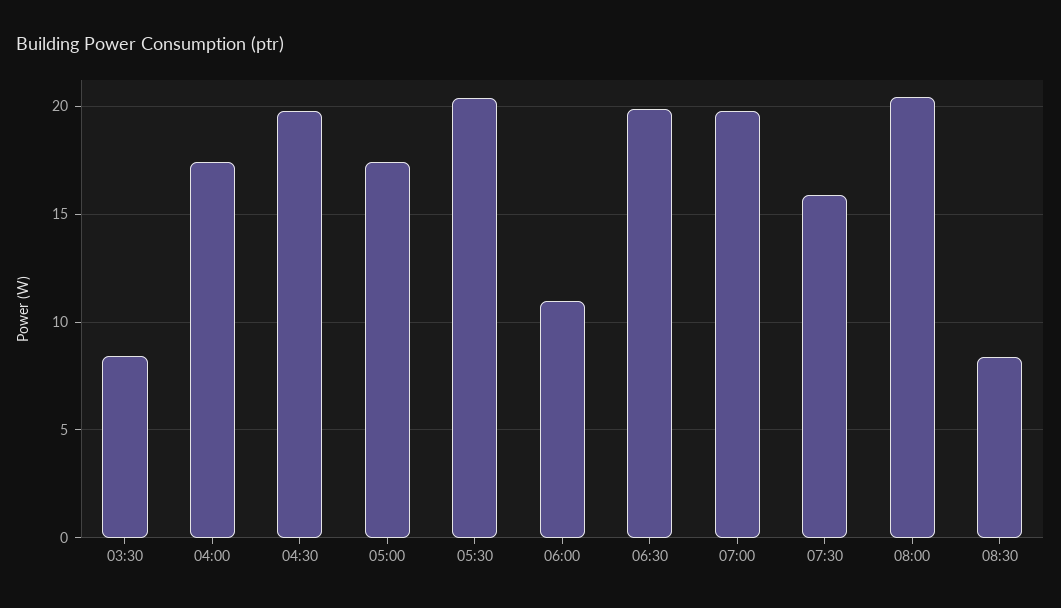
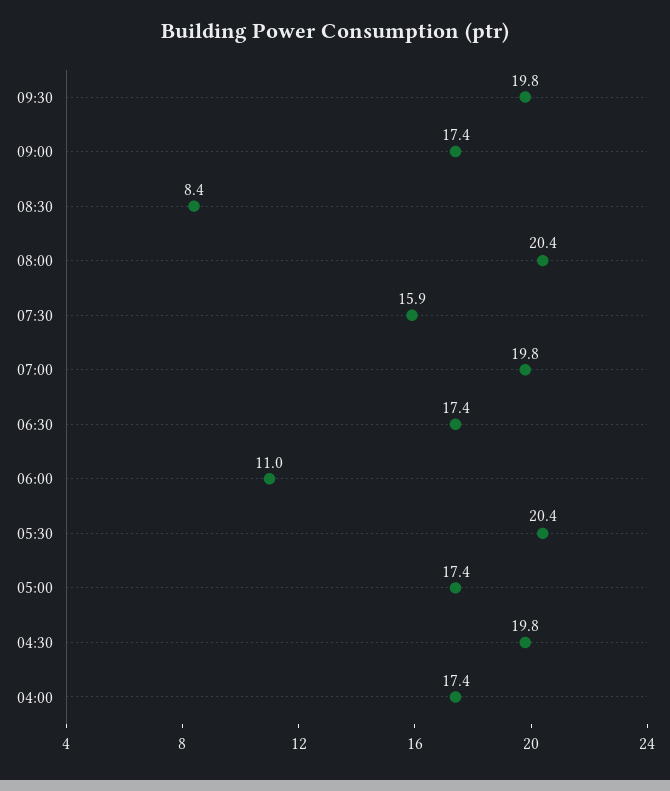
03:30: 8.5 -> none
06:30: 20 -> 17.4
09:30: none -> 19.8
09:00: none -> 17.4

